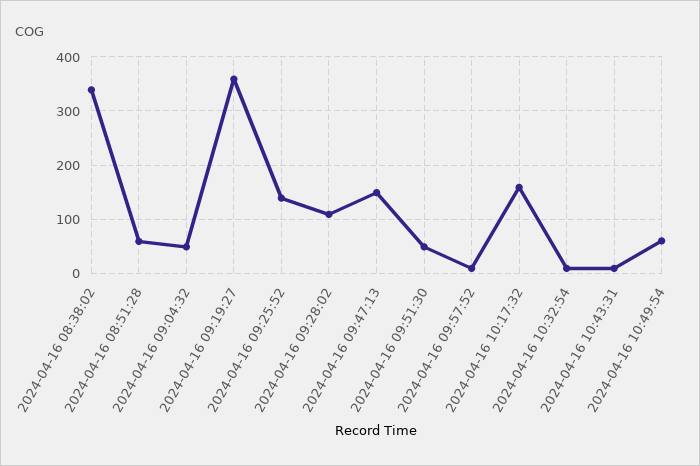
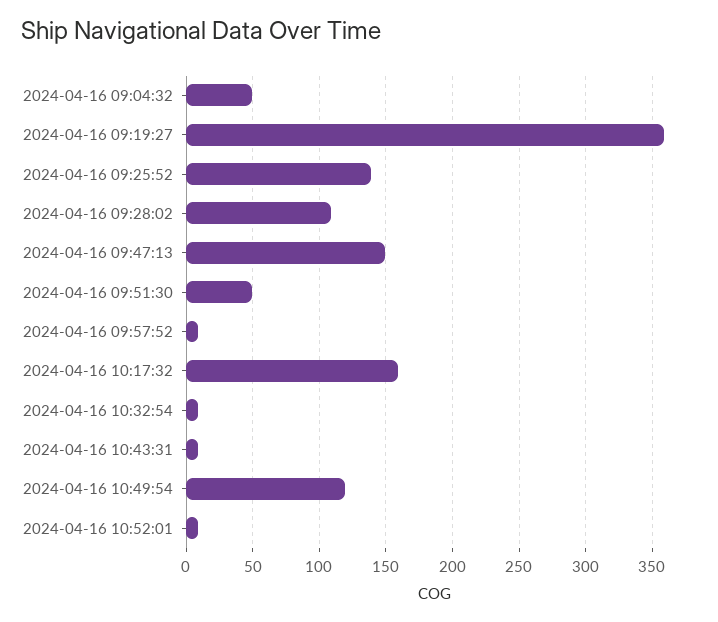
2024-04-16 08:38:02: 340 -> none
2024-04-16 08:51:28: 60 -> none
2024-04-16 10:49:54: 60 -> 120
2024-04-16 10:52:01: none -> 10

